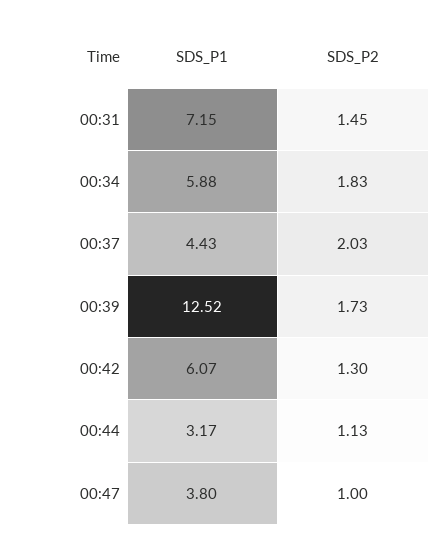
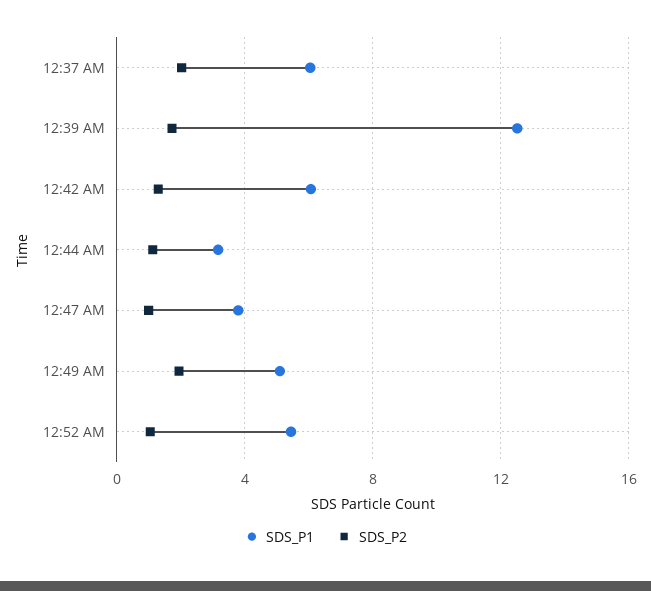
SDS_P1, 00:31: 7.15 -> none
SDS_P2, 00:31: 1.45 -> none
SDS_P1, 00:34: 5.88 -> none
SDS_P2, 00:34: 1.83 -> none
SDS_P1, 00:37: 4.43 -> 6
SDS_P1, 12:49 AM: none -> 5
SDS_P2, 12:49 AM: none -> 2
SDS_P1, 12:52 AM: none -> 5.5
SDS_P2, 12:52 AM: none -> 1

